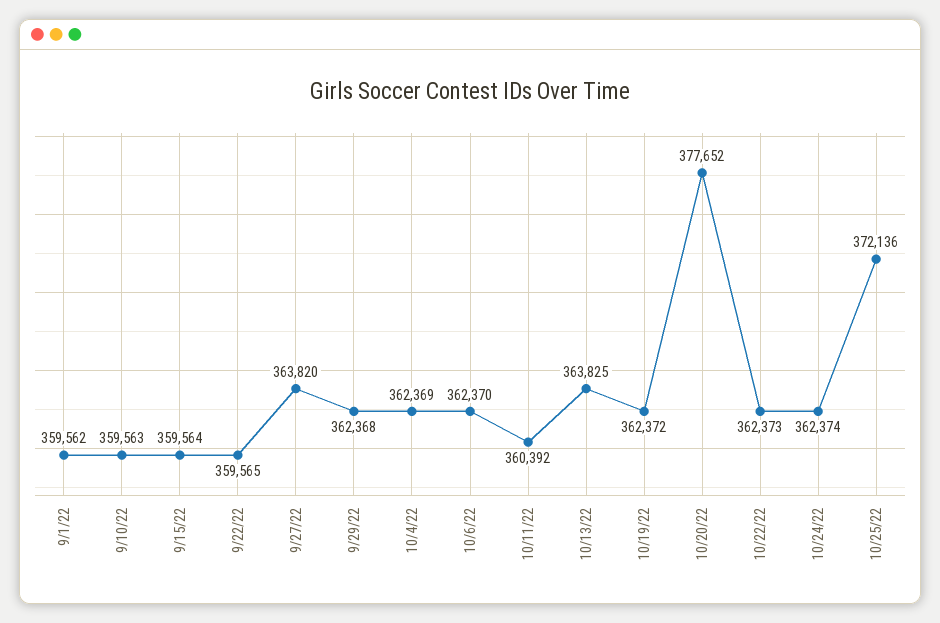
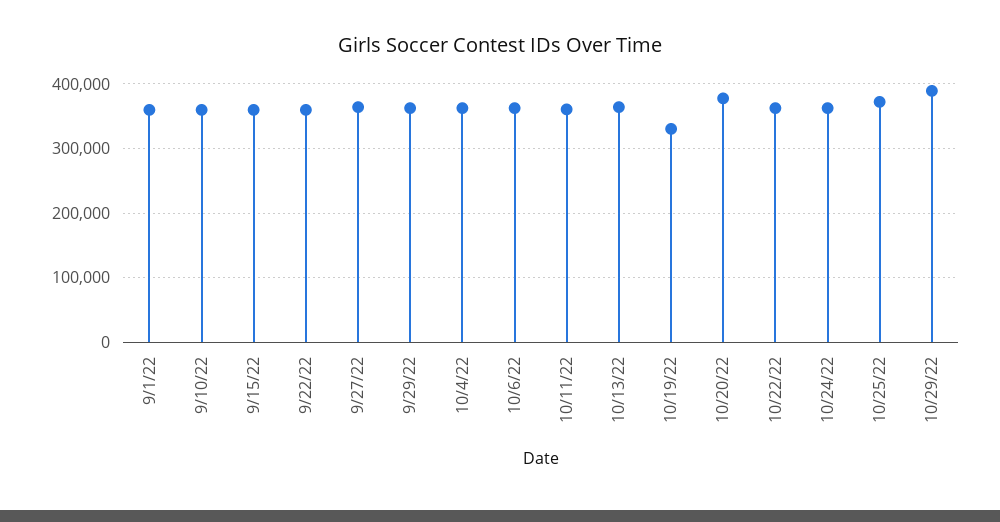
10/19/22: 362372 -> 330000
10/29/22: none -> 390000

